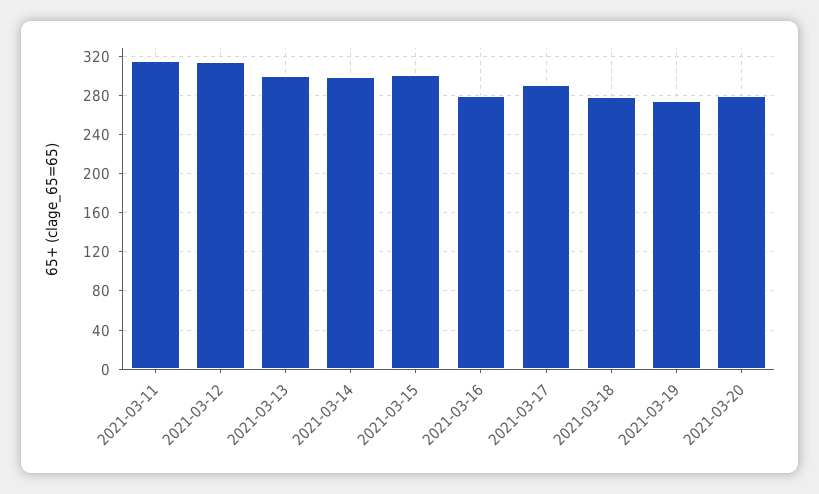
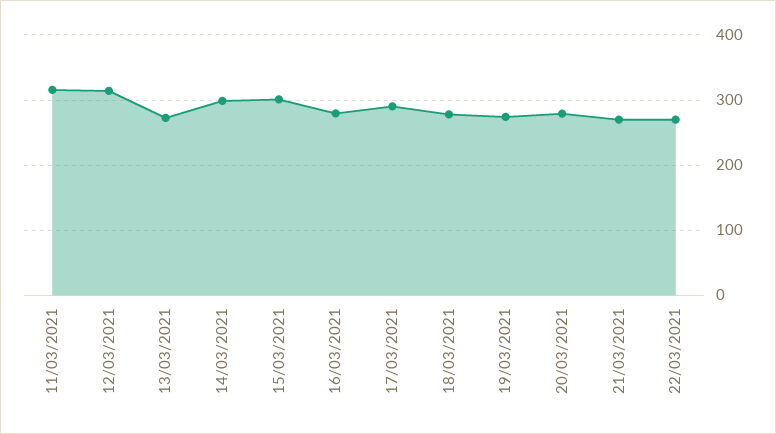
2021-03-13: 300 -> 270
21/03/2021: none -> 270
22/03/2021: none -> 270

